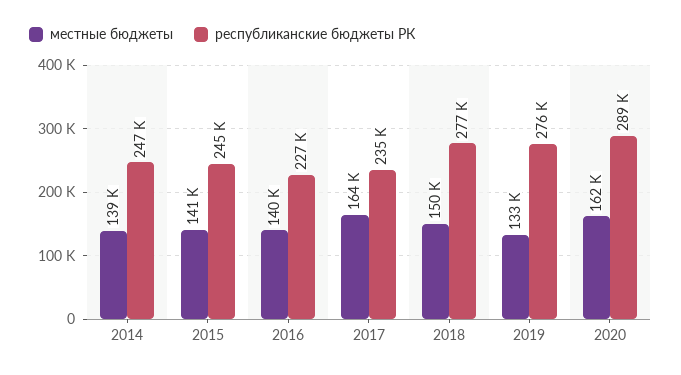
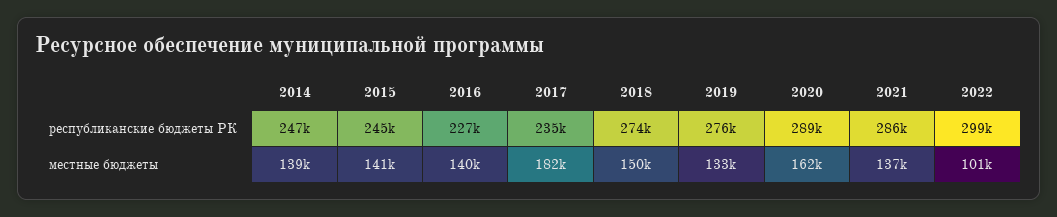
местные бюджеты, 2017: 164000 -> 182000
республиканские бюджеты РК, 2018: 277000 -> 274000
республиканские бюджеты РК, 2021: none -> 286000
республиканские бюджеты РК, 2022: none -> 299000
местные бюджеты, 2021: none -> 137000
местные бюджеты, 2022: none -> 101000

